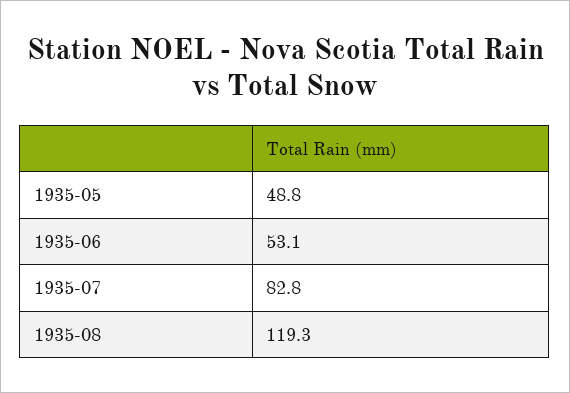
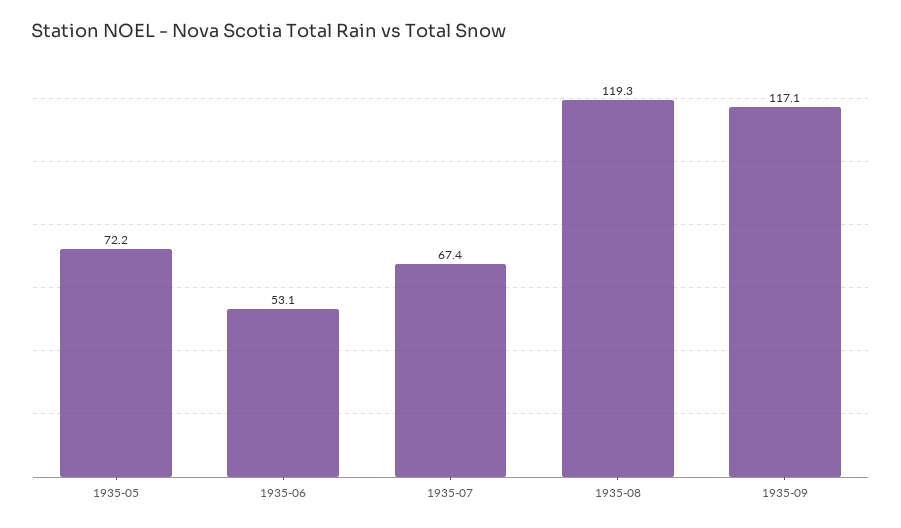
1935-05: 48.8 -> 72.2
1935-07: 82.8 -> 67.4
1935-09: none -> 117.1

